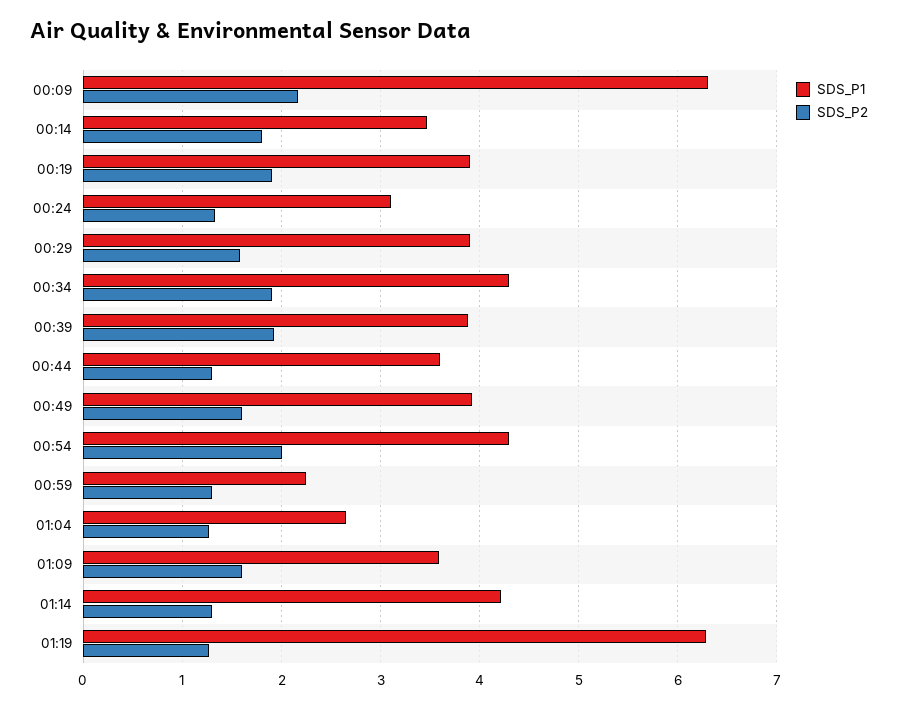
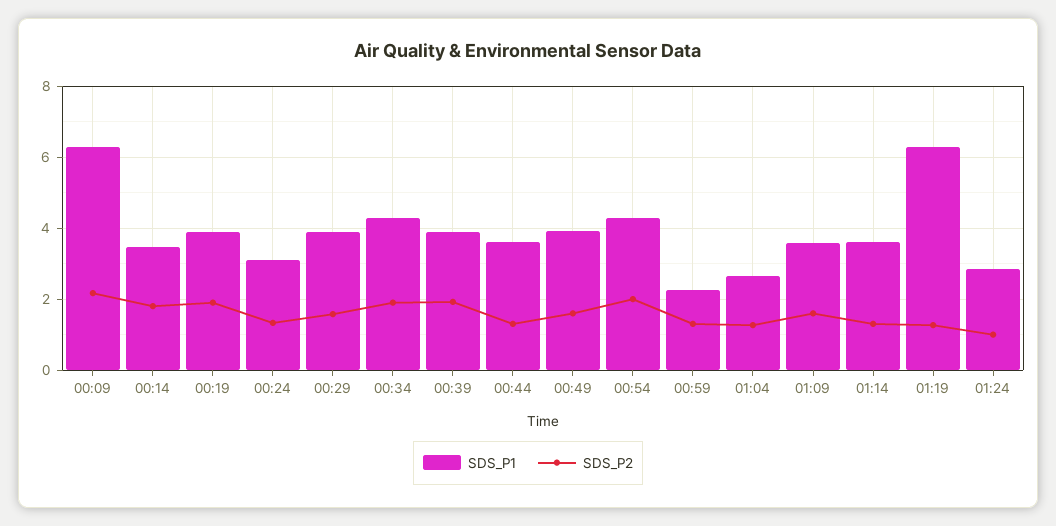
SDS_P1, 01:14: 4.2 -> 3.6
SDS_P1, 01:24: none -> 2.8
SDS_P2, 01:24: none -> 1

